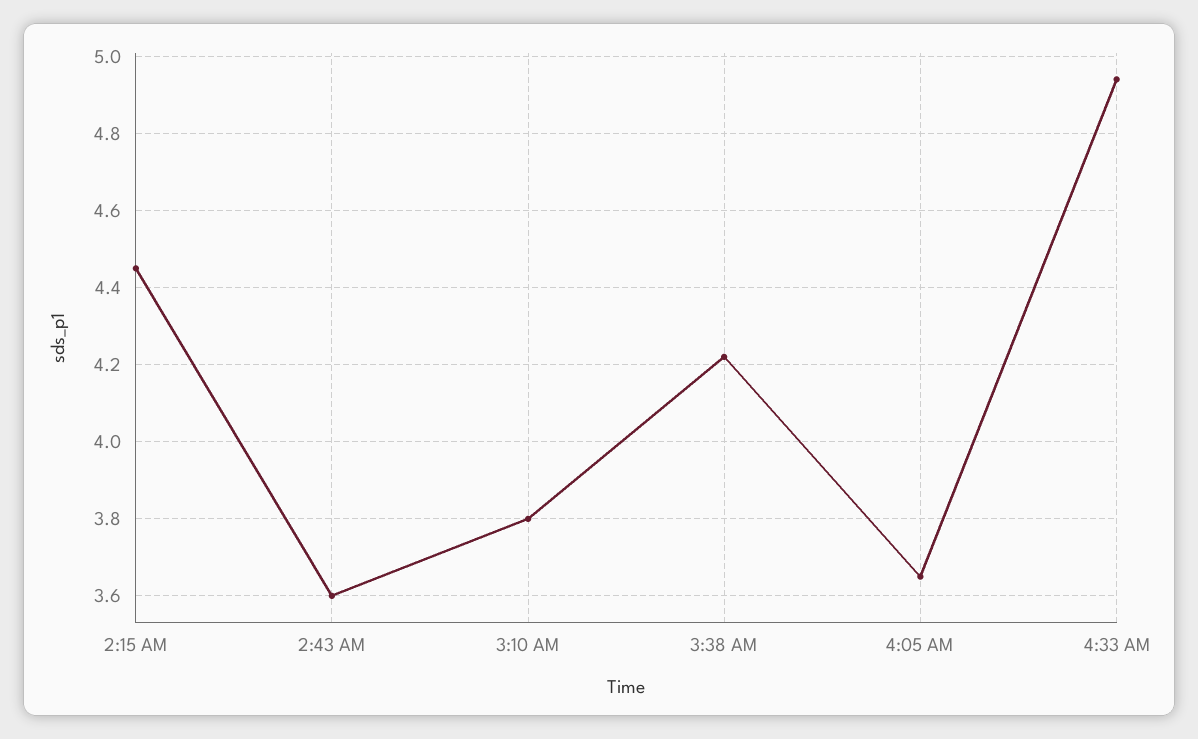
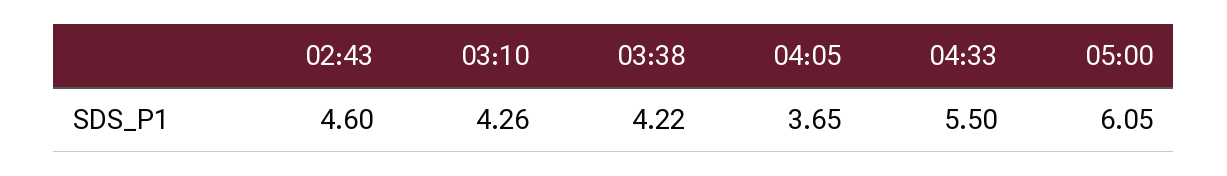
2:15 AM: 4.45 -> none
2:43 AM: 3.6 -> 4.6
3:10 AM: 3.8 -> 4.26
4:33 AM: 4.95 -> 5.5
05:00: none -> 6.05

